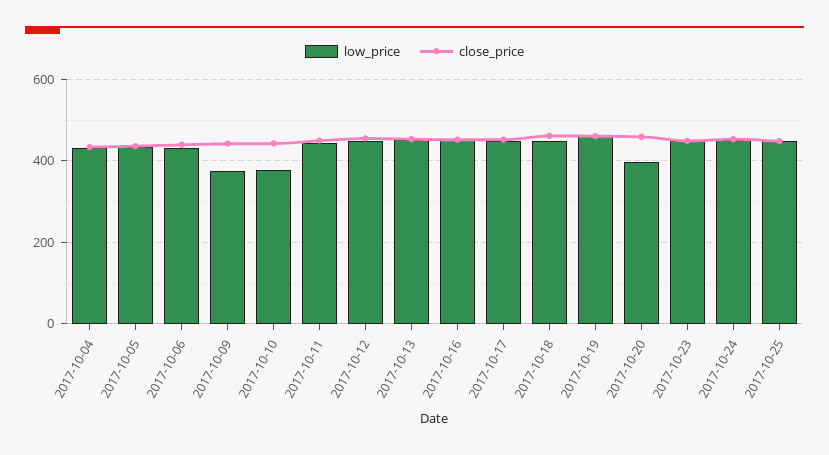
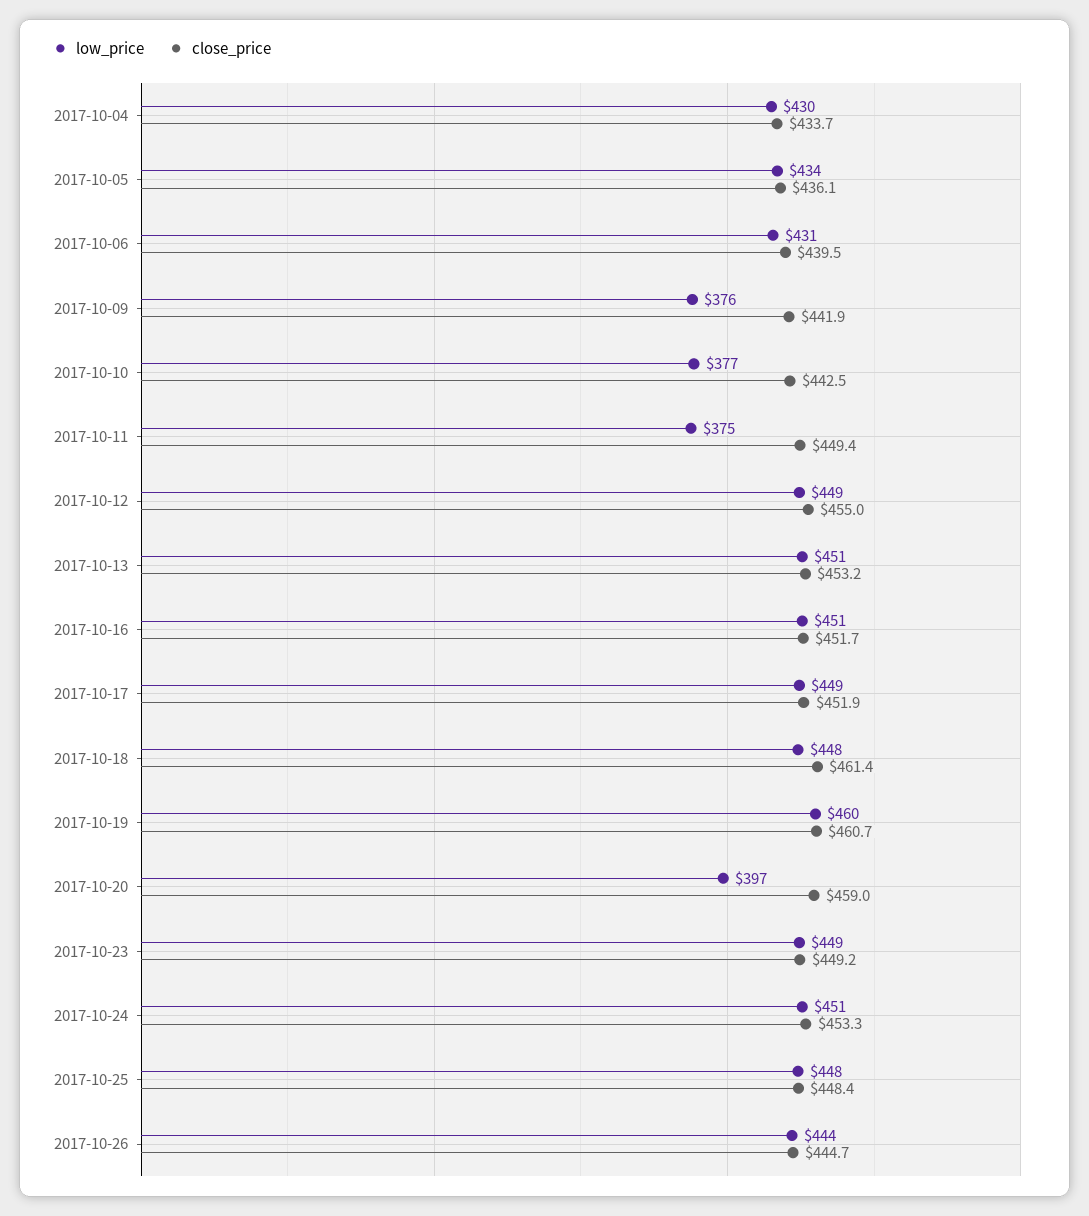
low_price, 2017-10-11: 440 -> 375
low_price, 2017-10-26: none -> 444
close_price, 2017-10-26: none -> 444.7

